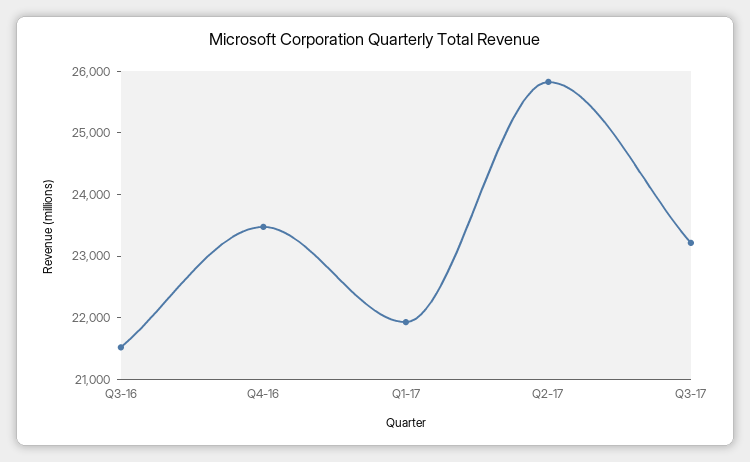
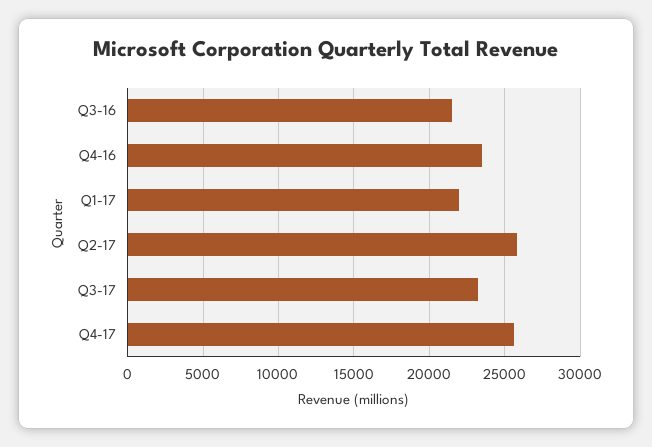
Q4-17: none -> 25500

